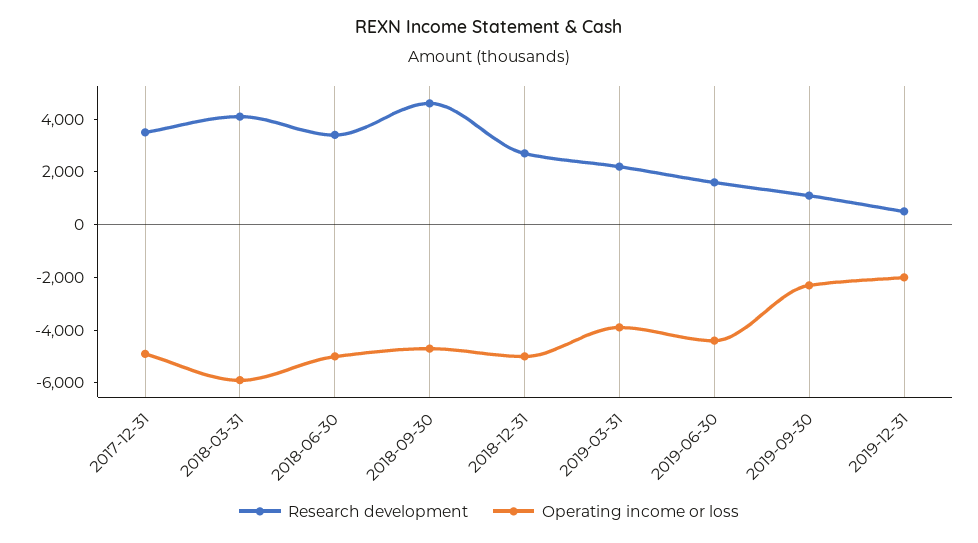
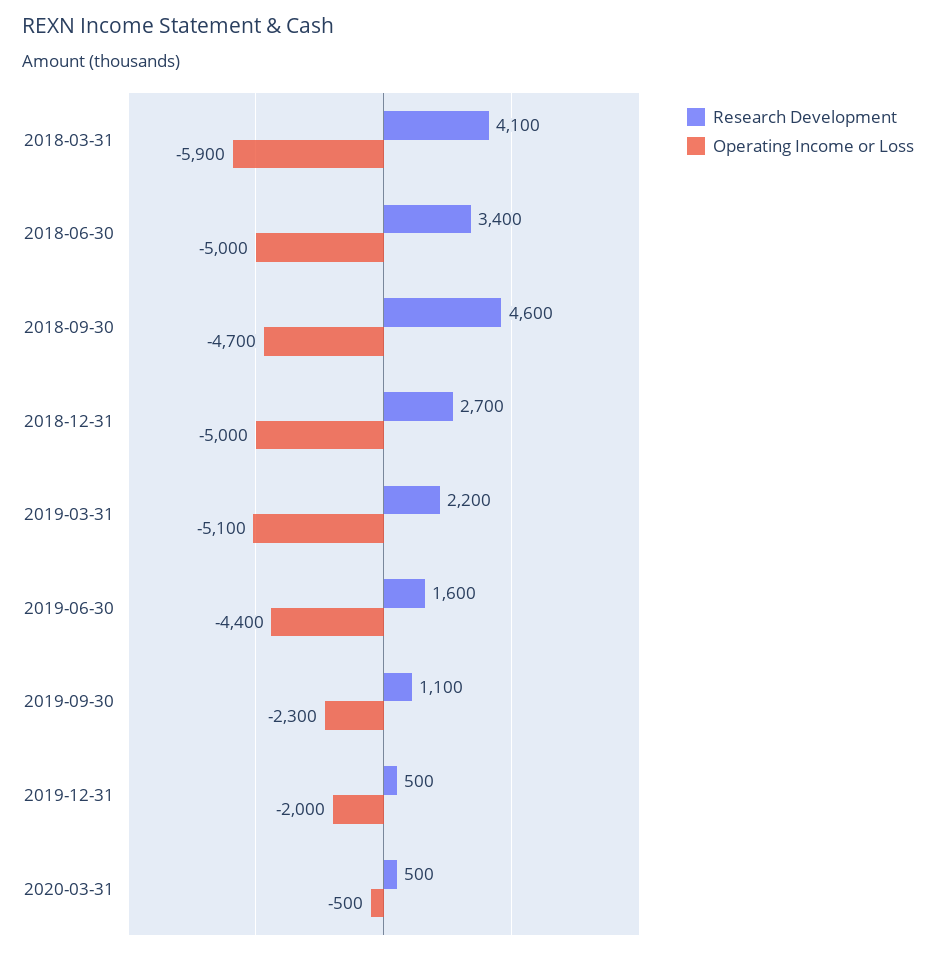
Research development, 2017-12-31: 3500 -> none
Operating income or loss, 2017-12-31: -5000 -> none
Operating income or loss, 2019-03-31: -4000 -> -5100
Research development, 2020-03-31: none -> 500
Operating income or loss, 2020-03-31: none -> -500

